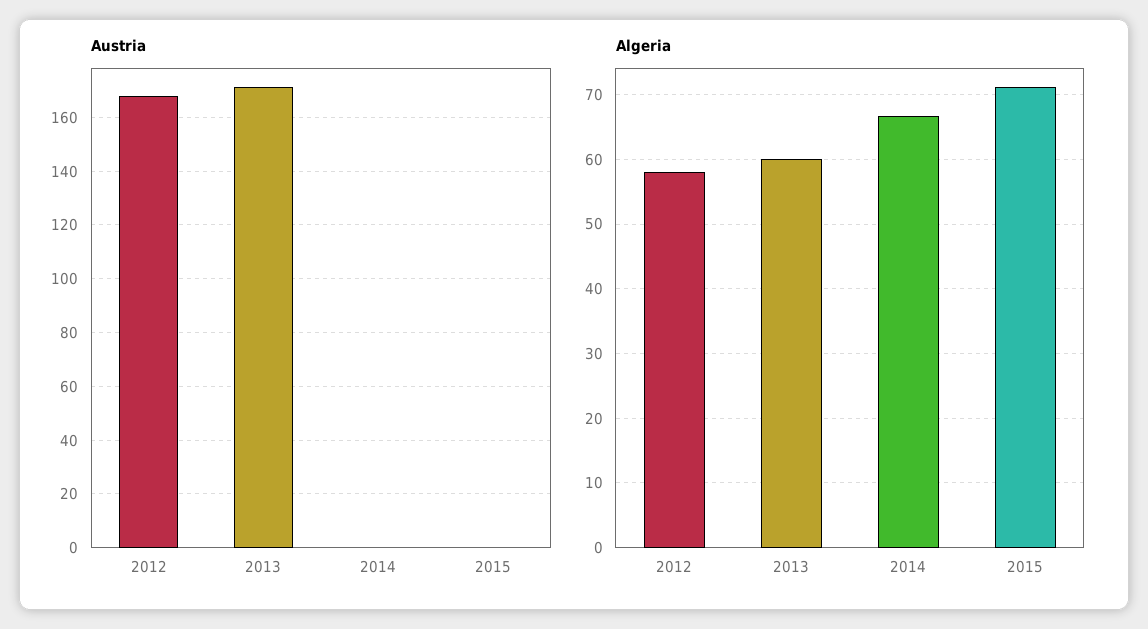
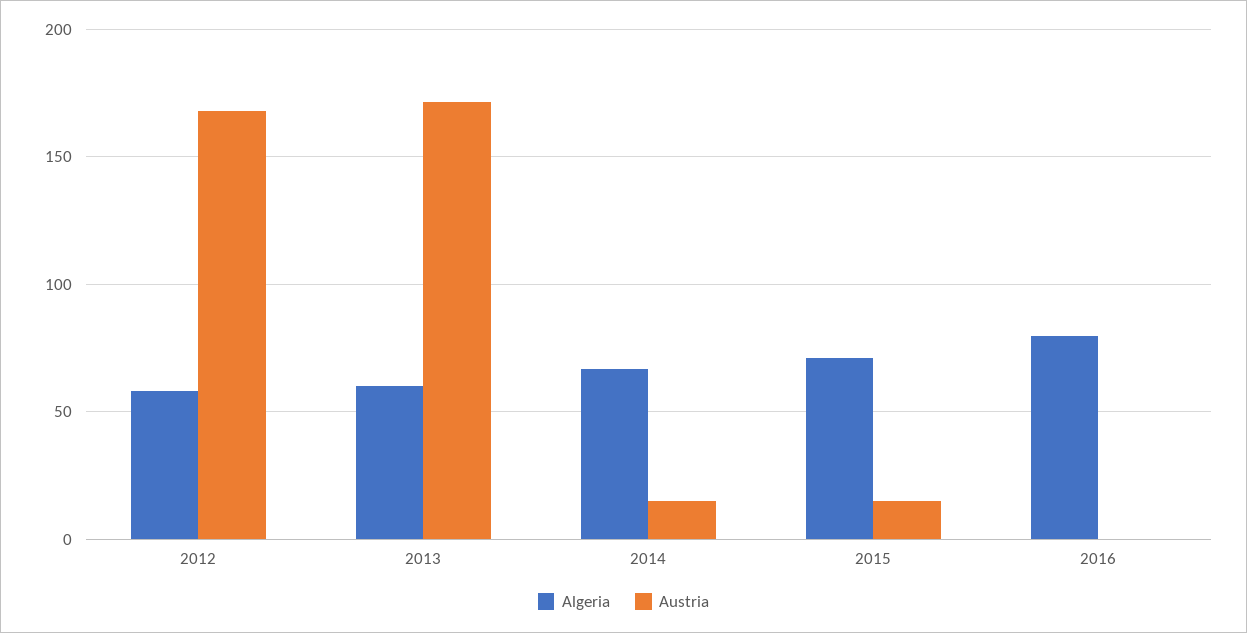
Austria, 2014: 0 -> 15
Austria, 2015: 0 -> 15
Algeria, 2016: none -> 80
Austria, 2016: none -> 0

